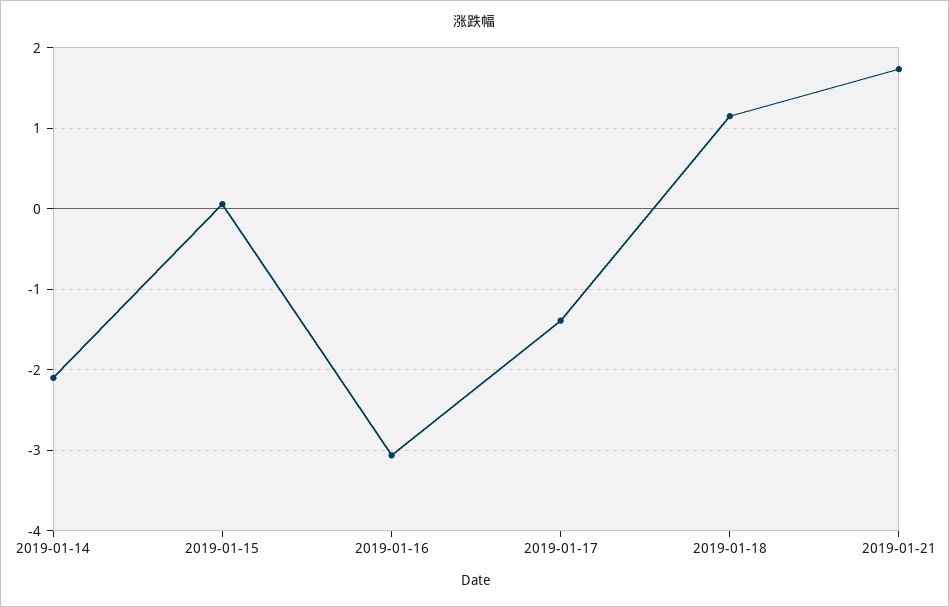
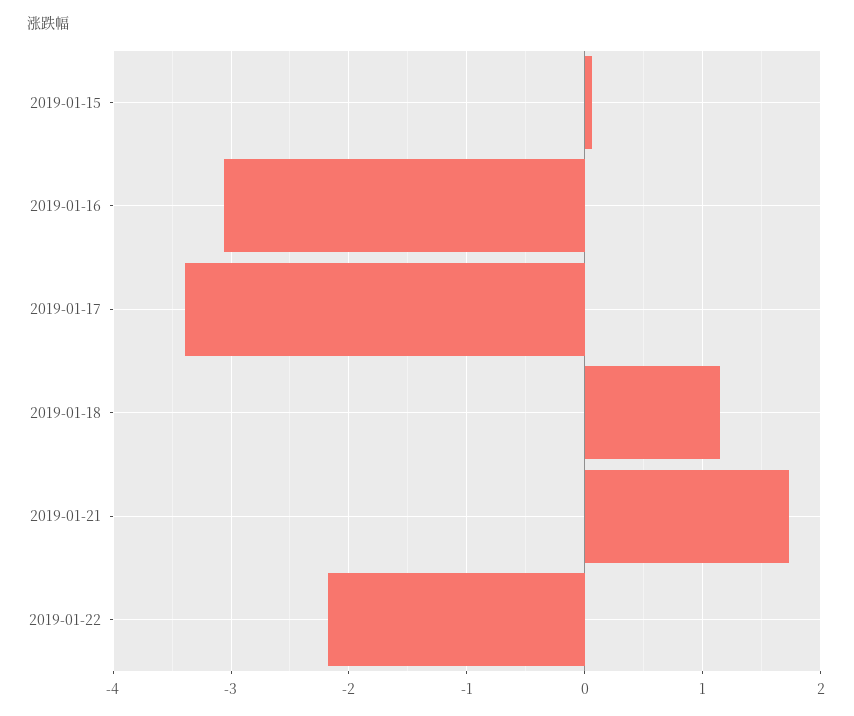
2019-01-14: -2.1 -> none
2019-01-17: -1.4 -> -3.4
2019-01-22: none -> -2.2

